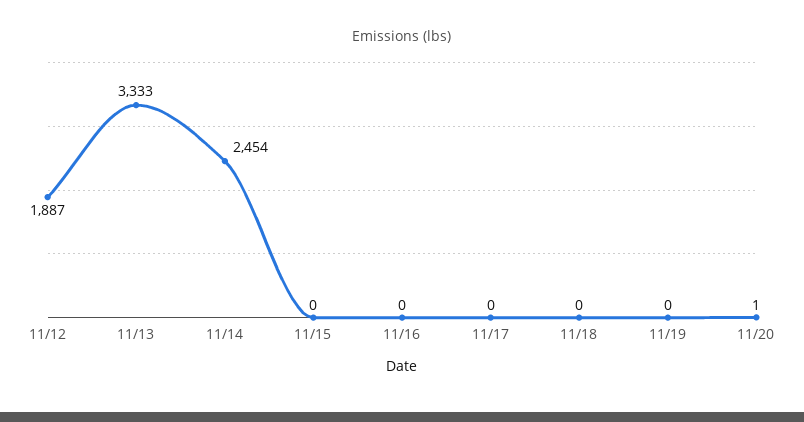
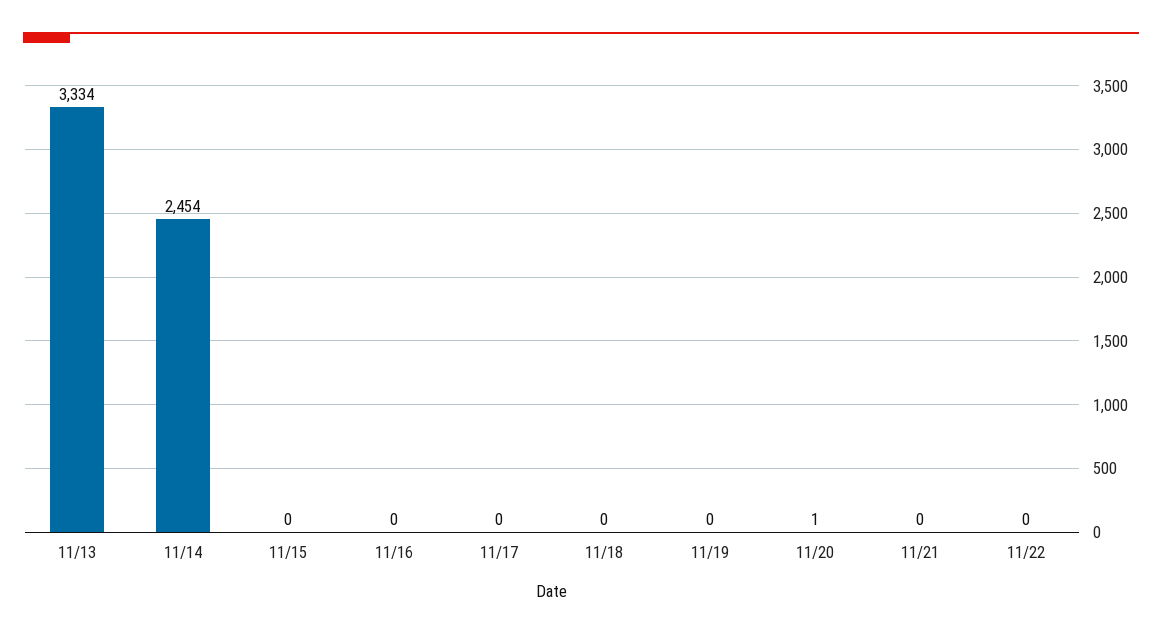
11/12: 1887 -> none
11/13: 3333 -> 3334
11/21: none -> 0
11/22: none -> 0

